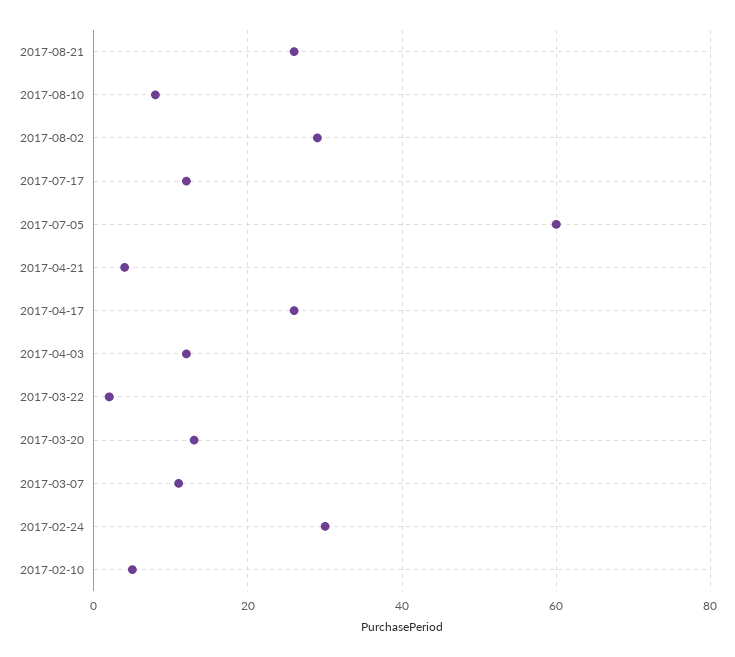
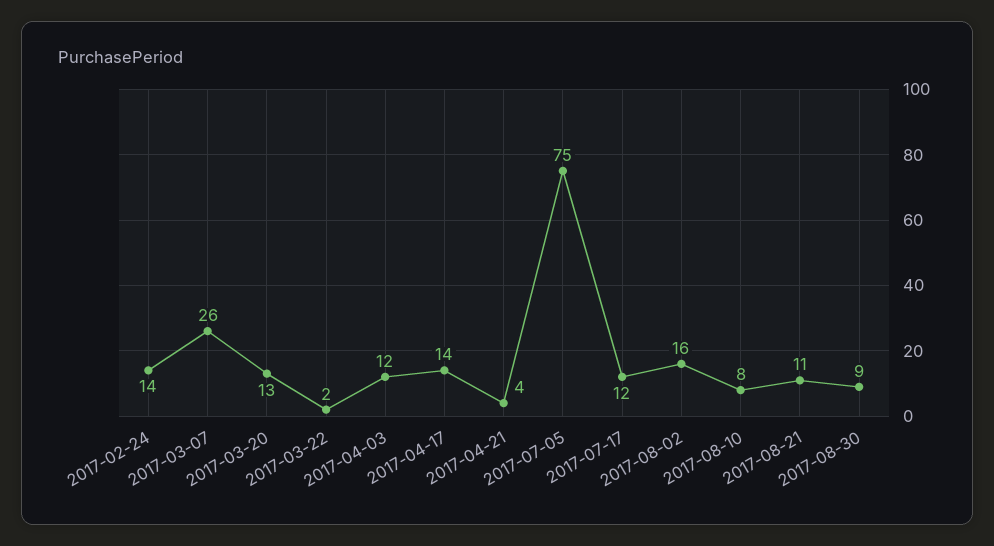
2017-08-21: 25 -> 11
2017-08-02: 30 -> 16
2017-07-05: 60 -> 75
2017-04-17: 25 -> 14
2017-03-07: 10 -> 26
2017-02-24: 30 -> 14
2017-02-10: 5 -> none
2017-08-30: none -> 9

